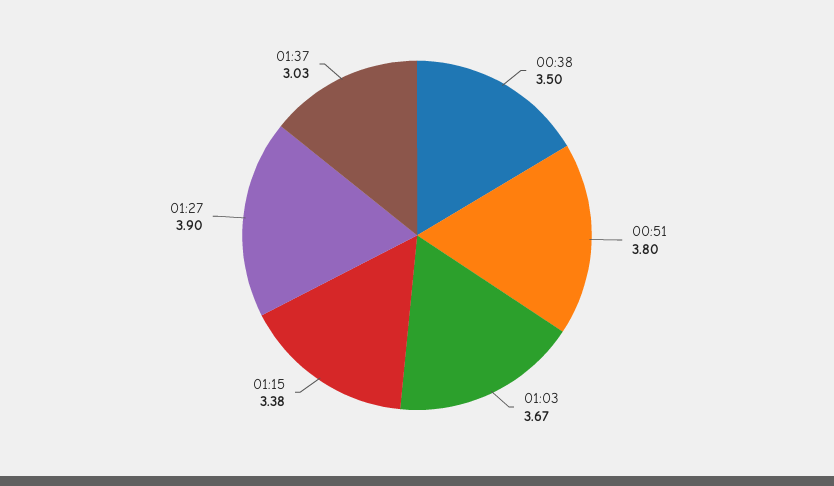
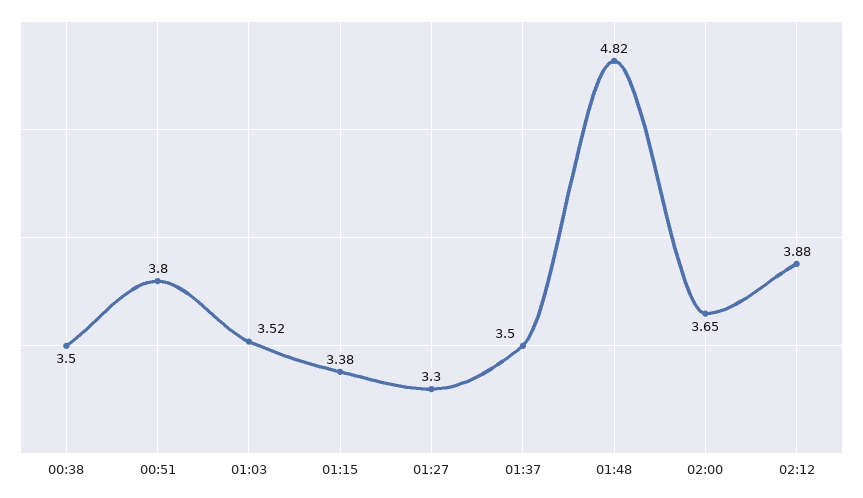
01:03: 3.67 -> 3.52
01:27: 3.9 -> 3.3
01:37: 3.03 -> 3.5
01:48: none -> 4.82
02:00: none -> 3.65
02:12: none -> 3.88

